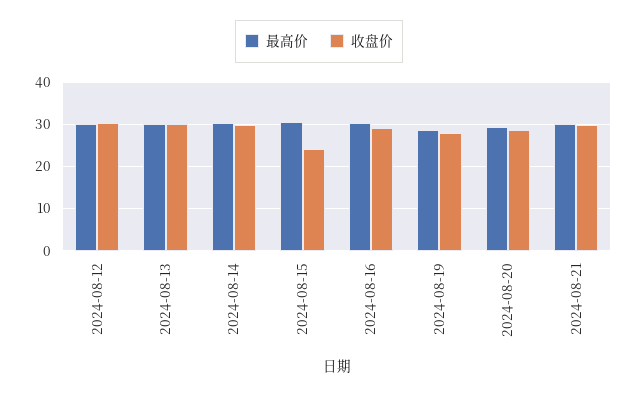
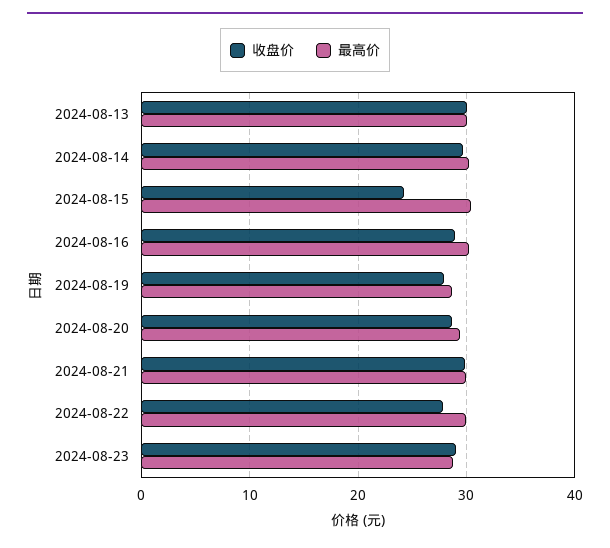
最高价, 2024-08-12: 30 -> none
收盘价, 2024-08-12: 30 -> none
收盘价, 2024-08-22: none -> 28
最高价, 2024-08-22: none -> 30
收盘价, 2024-08-23: none -> 29
最高价, 2024-08-23: none -> 29

